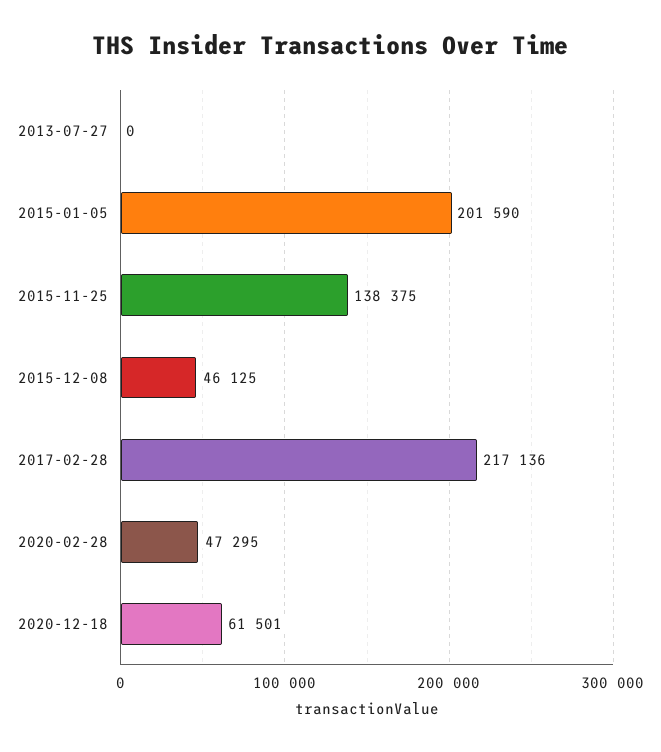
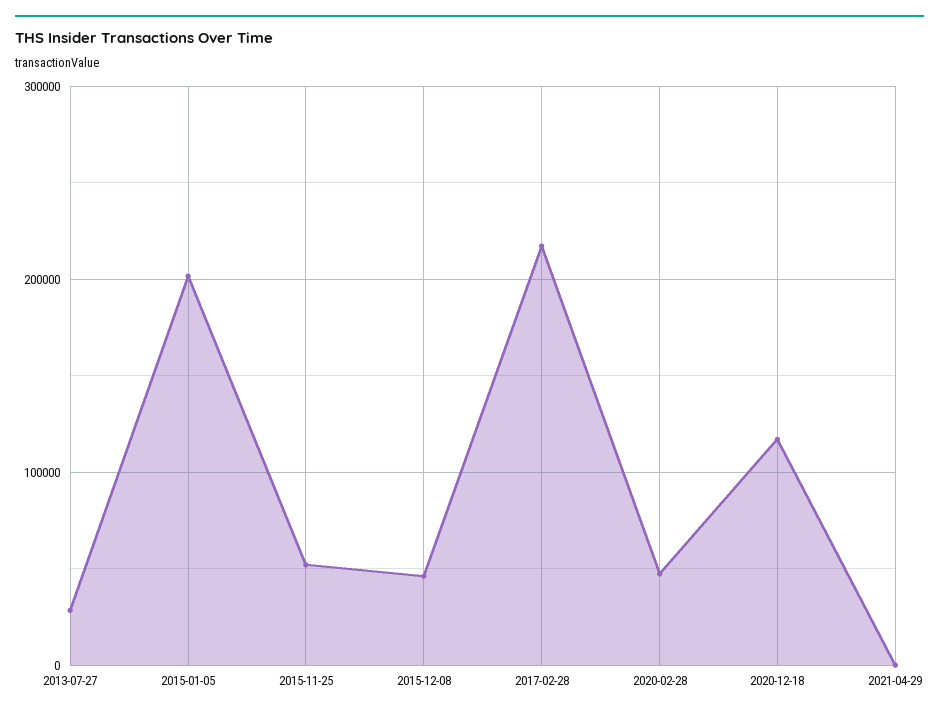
2013-07-27: 0 -> 30000
2015-11-25: 138375 -> 50000
2020-12-18: 61501 -> 120000
2021-04-29: none -> 0

